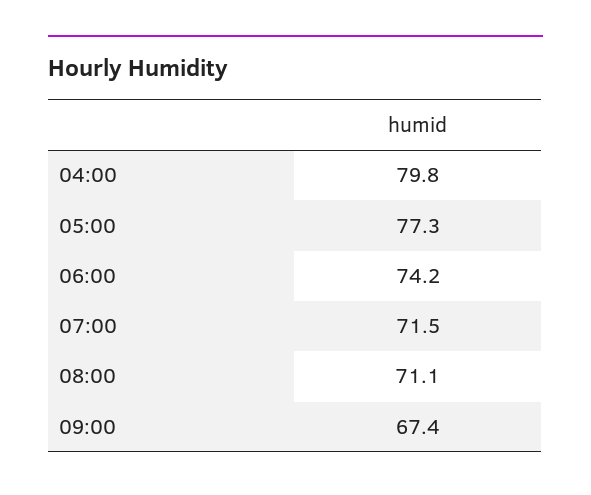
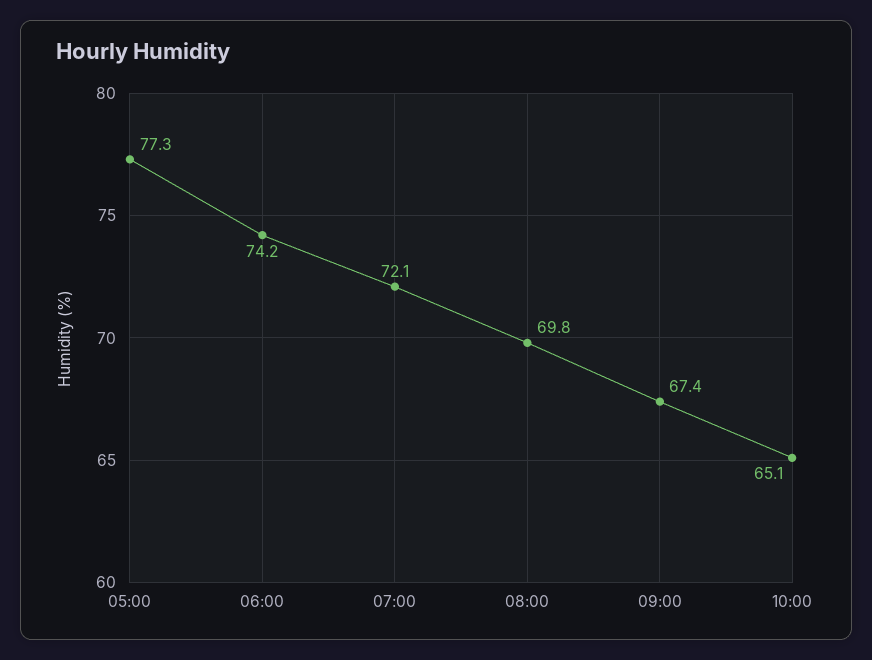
04:00: 79.8 -> none
07:00: 71.5 -> 72.1
08:00: 71.1 -> 69.8
10:00: none -> 65.1

